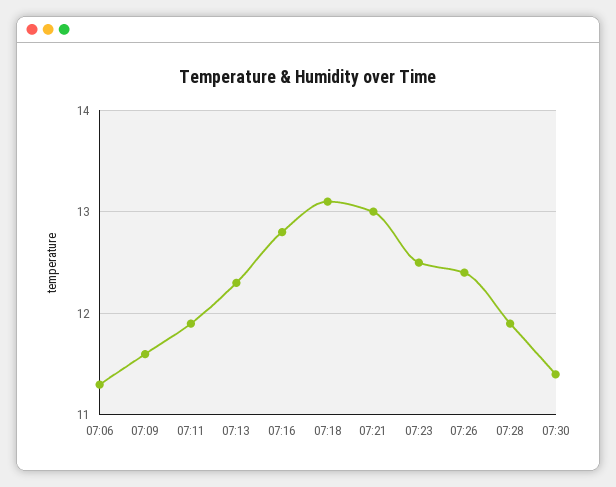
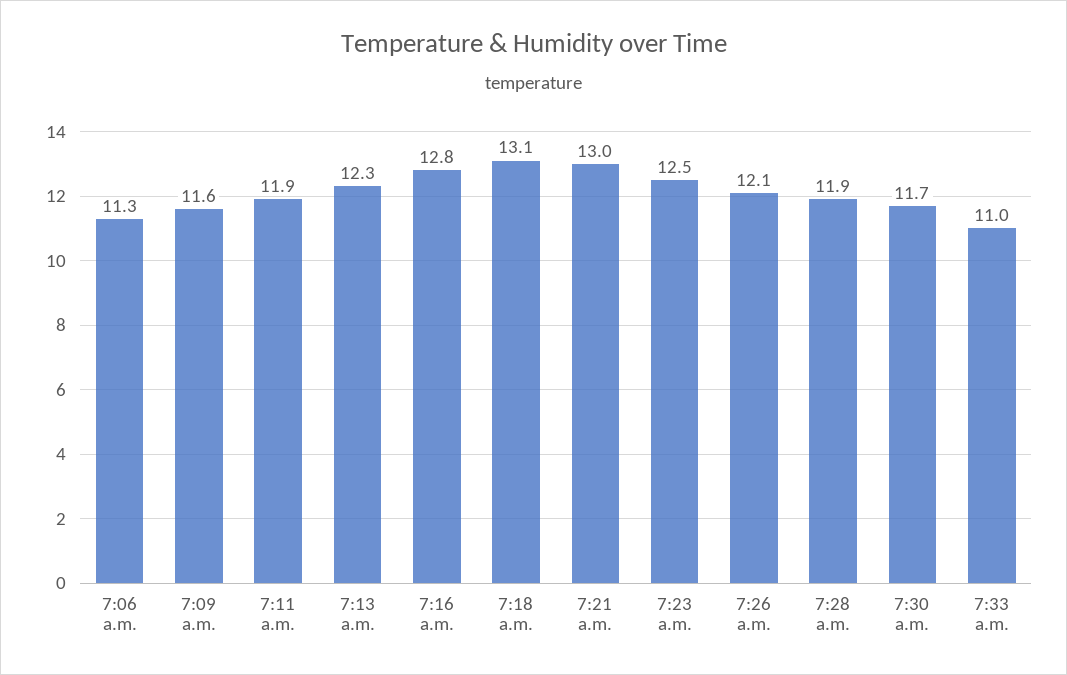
07:26: 12.4 -> 12.1
07:30: 11.4 -> 11.7
7:33 a.m.: none -> 11

